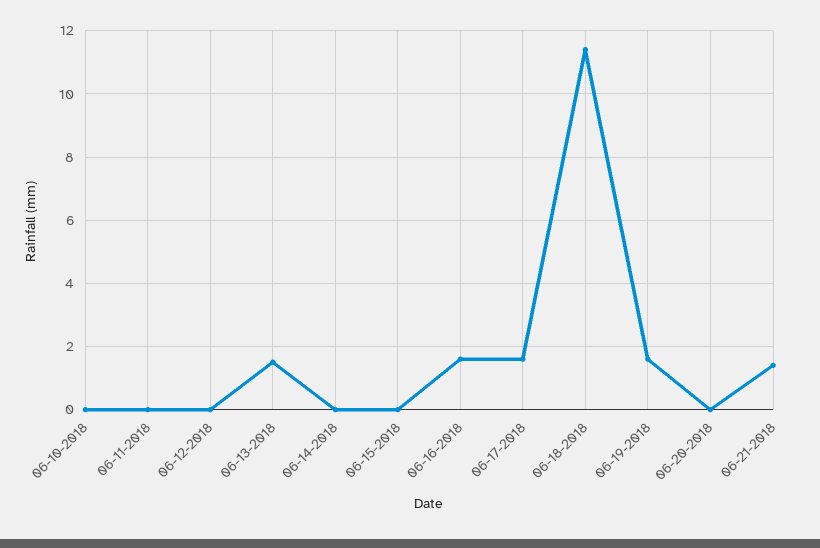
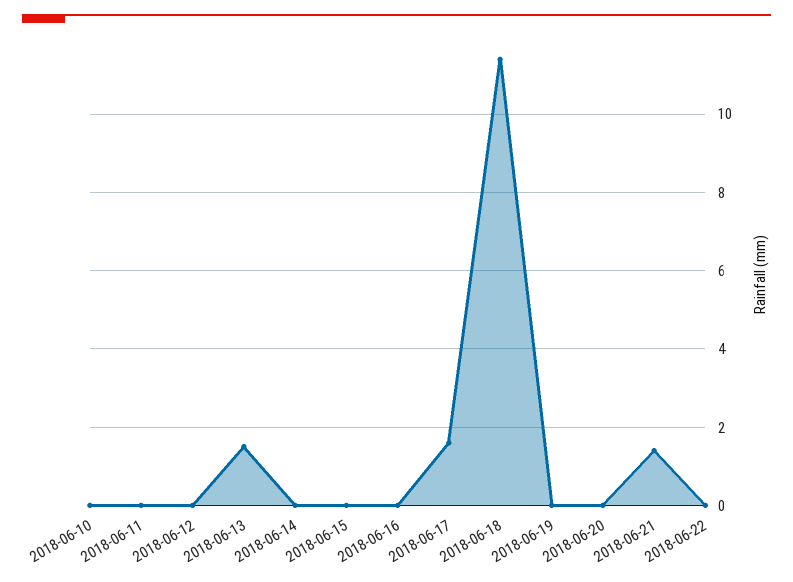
06-16-2018: 1.5 -> 0
06-19-2018: 1.5 -> 0
2018-06-22: none -> 0

